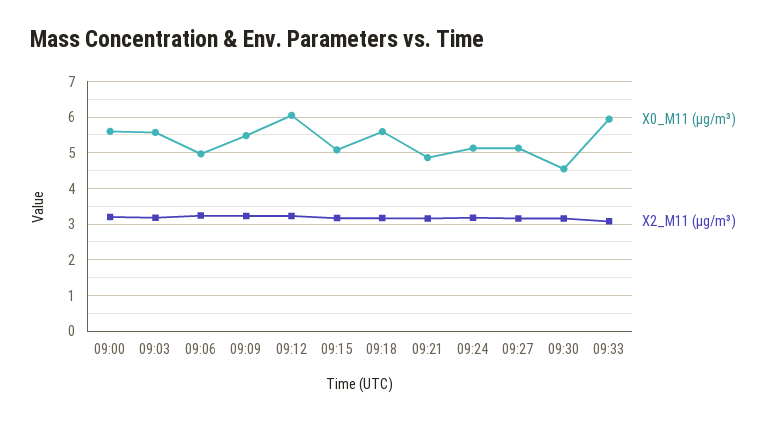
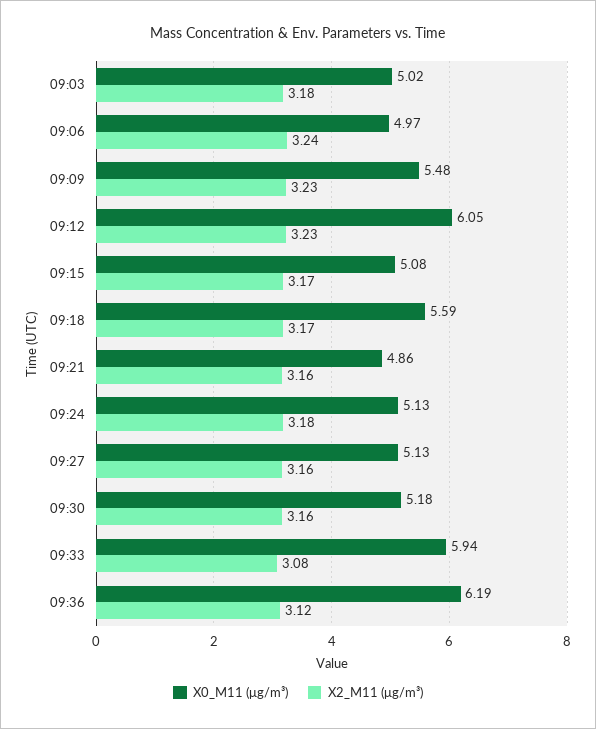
X0_M11 (μg/m³), 09:00: 5.6 -> none
X2_M11 (μg/m³), 09:00: 3.2 -> none
X0_M11 (μg/m³), 09:03: 5.6 -> 5.02
X0_M11 (μg/m³), 09:30: 4.6 -> 5.18
X0_M11 (μg/m³), 09:36: none -> 6.19
X2_M11 (μg/m³), 09:36: none -> 3.12

